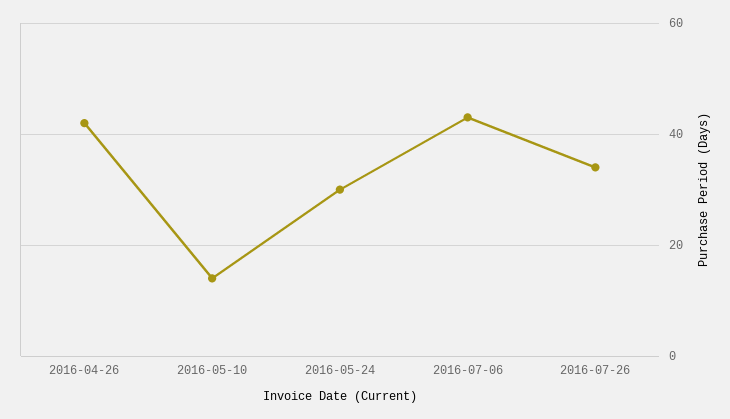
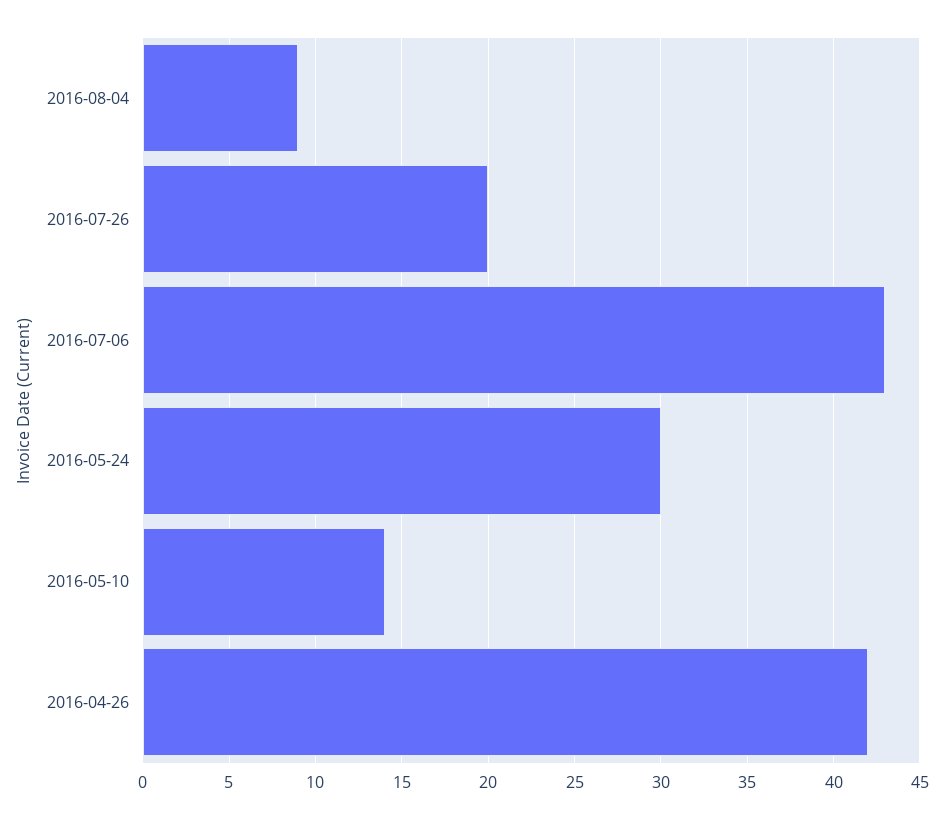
2016-07-26: 35 -> 20
2016-08-04: none -> 9

